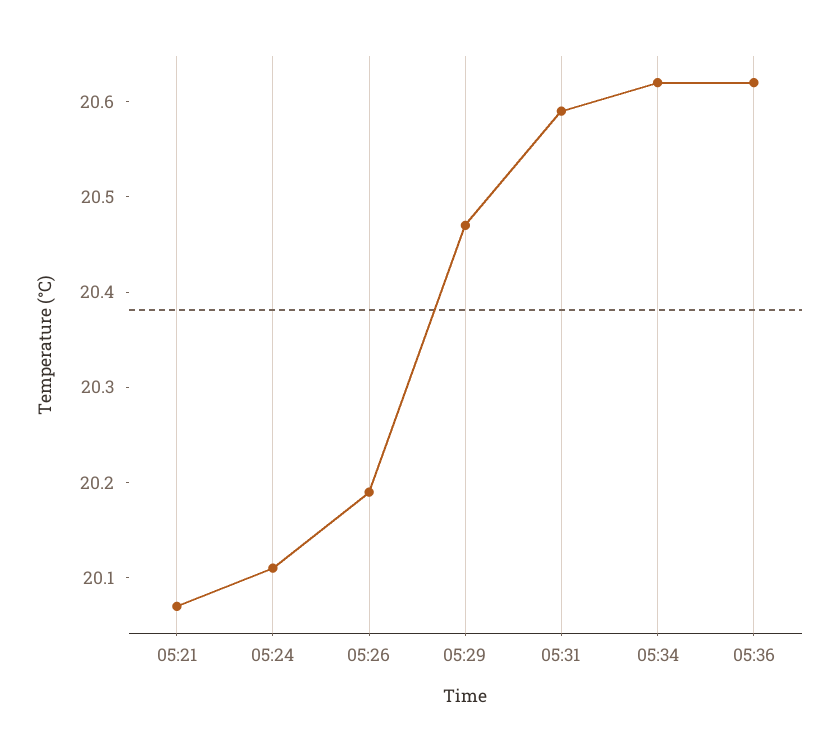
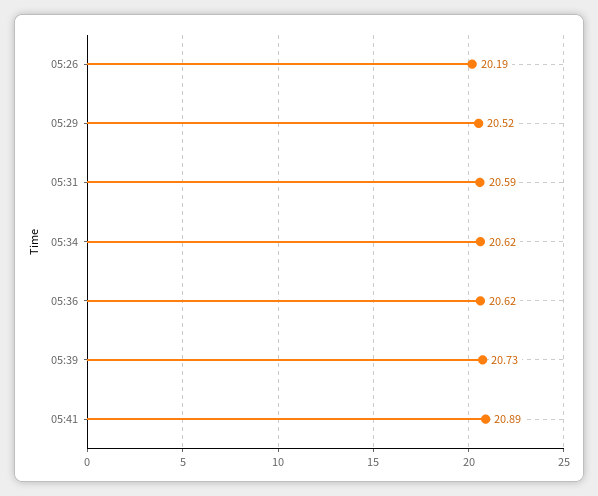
05:21: 20.07 -> none
05:24: 20.11 -> none
05:29: 20.47 -> 20.52
05:39: none -> 20.73
05:41: none -> 20.89

